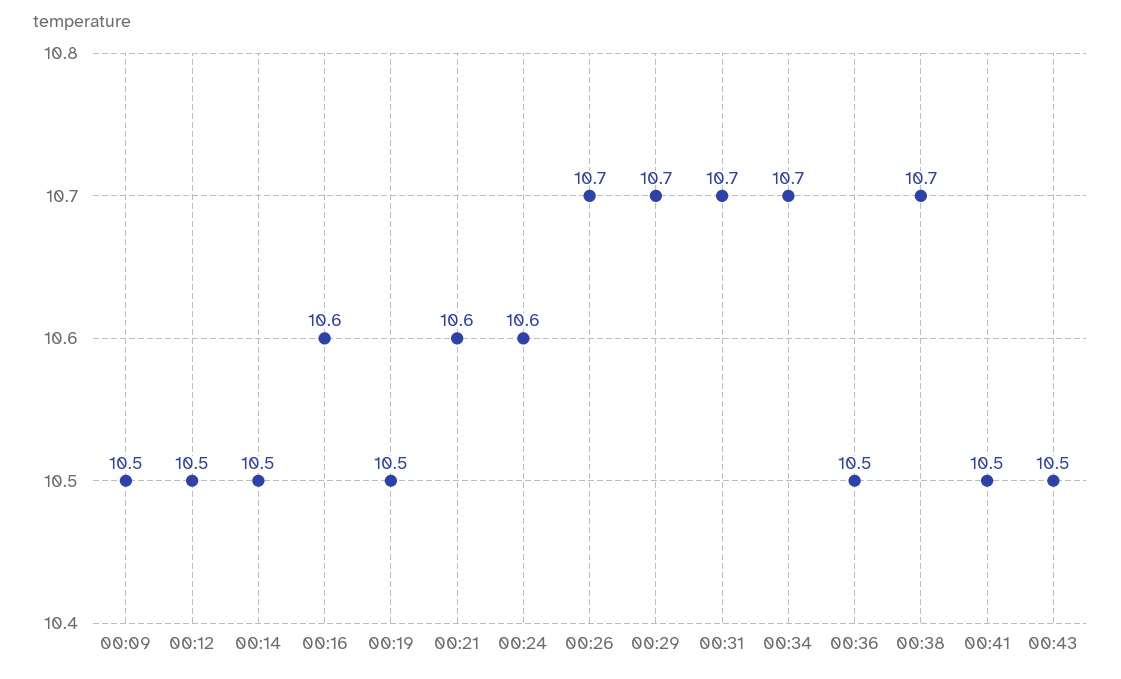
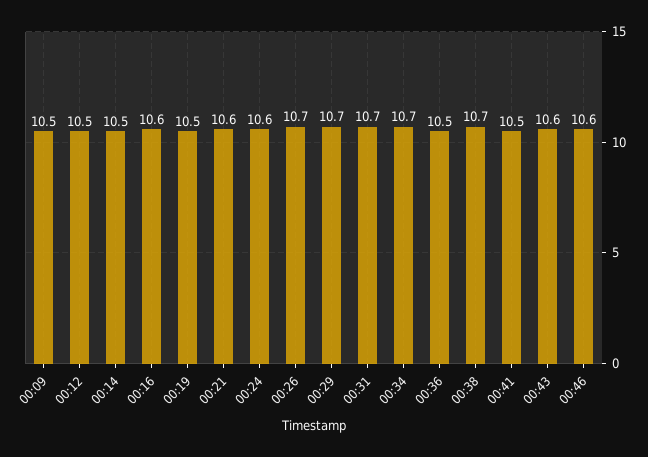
00:43: 10.5 -> 10.6
00:46: none -> 10.6

